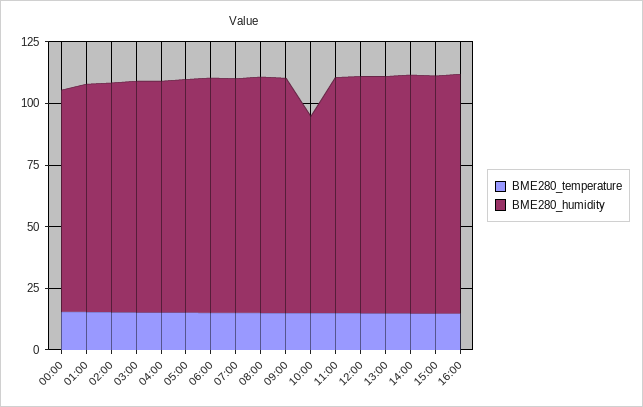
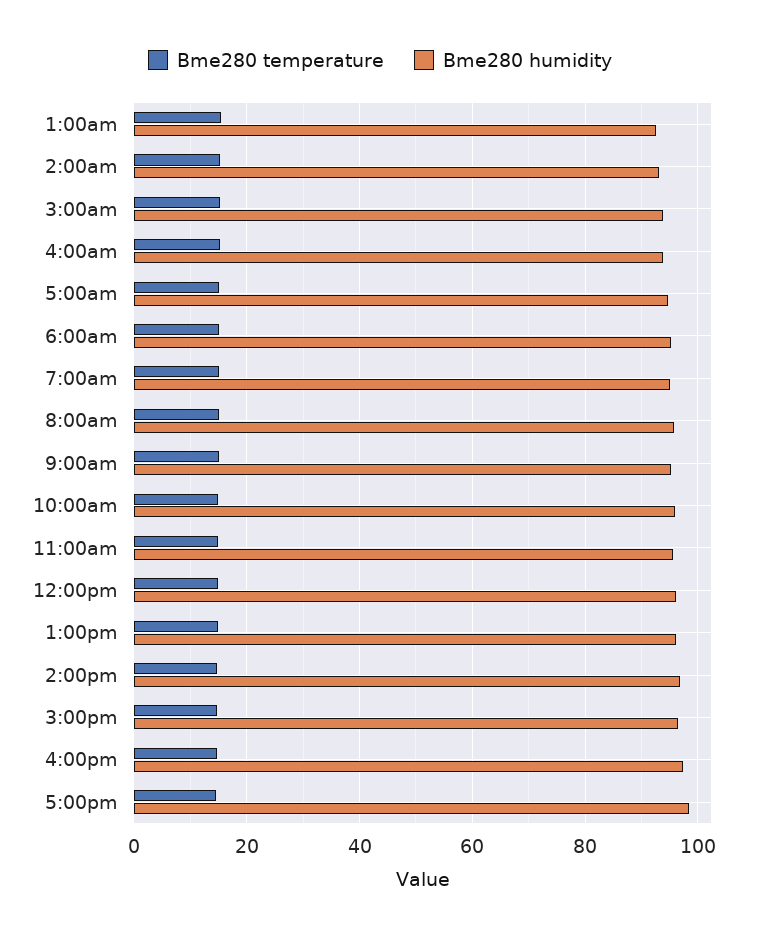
BME280_temperature, 00:00: 15 -> none
BME280_humidity, 00:00: 90 -> none
BME280_humidity, 10:00: 80 -> 96
BME280_temperature, 5:00pm: none -> 14
BME280_humidity, 5:00pm: none -> 98

